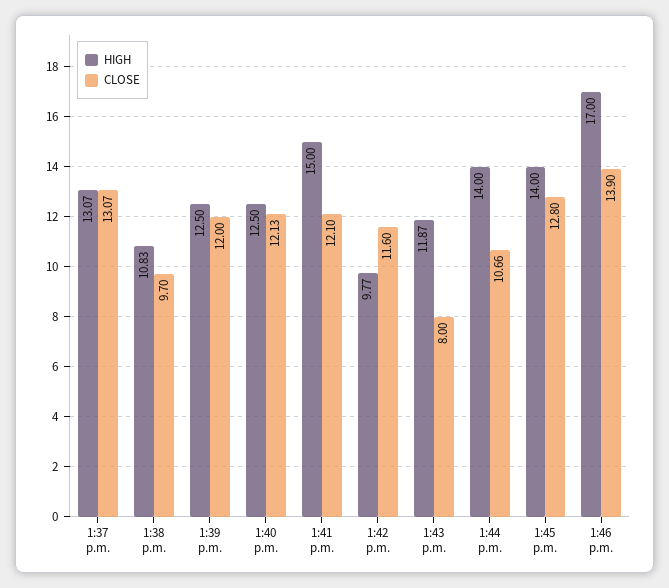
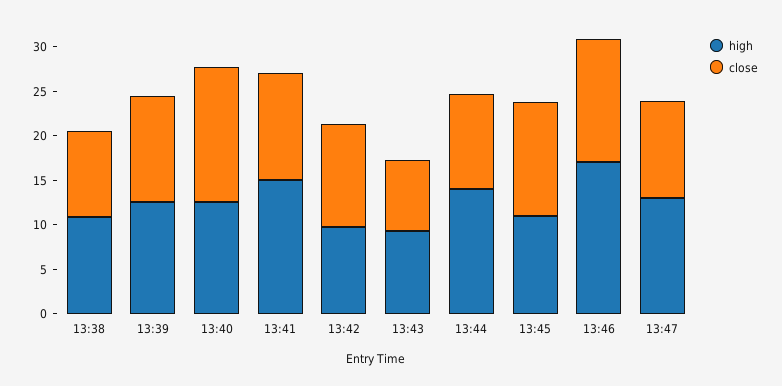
HIGH, 1:37 p.m.: 13.07 -> none
CLOSE, 1:37 p.m.: 13.07 -> none
CLOSE, 1:40 p.m.: 12.13 -> 15
HIGH, 1:43 p.m.: 11.87 -> 9
HIGH, 1:45 p.m.: 14 -> 11
HIGH, 13:47: none -> 13
CLOSE, 13:47: none -> 11

